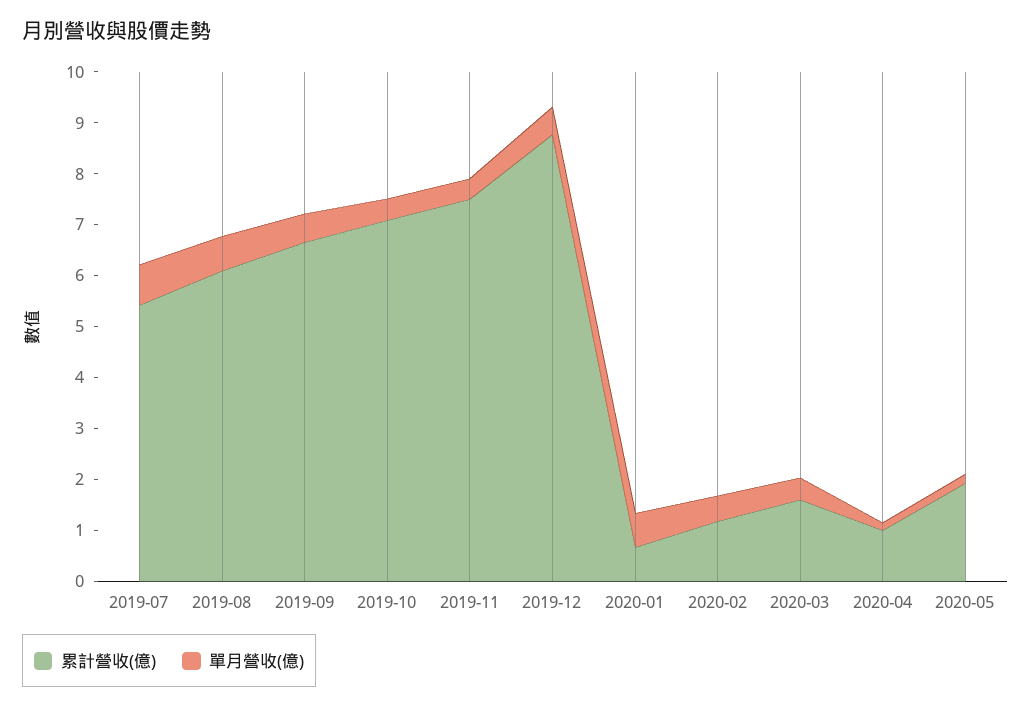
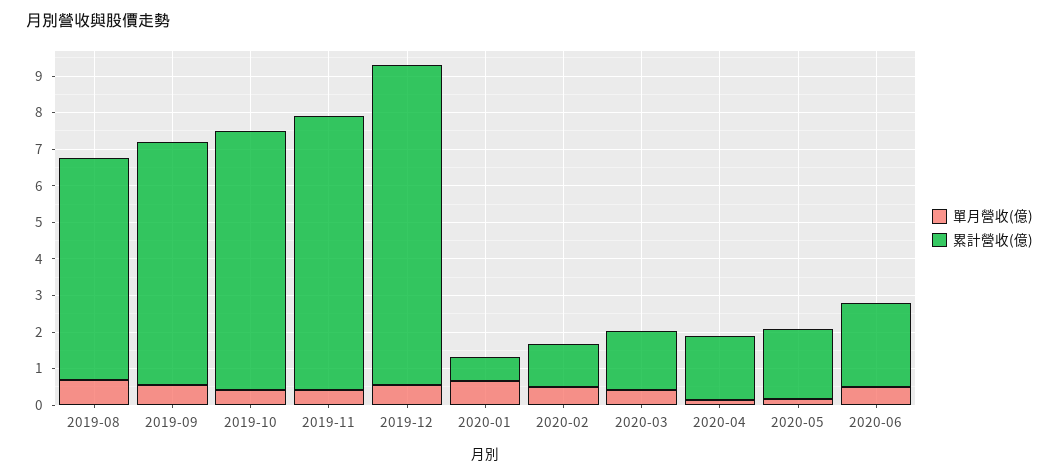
累計營收(億), 2019-07: 5.4 -> none
單月營收(億), 2019-07: 0.8 -> none
累計營收(億), 2020-04: 1 -> 1.75
單月營收(億), 2020-06: none -> 0.5
累計營收(億), 2020-06: none -> 2.25

